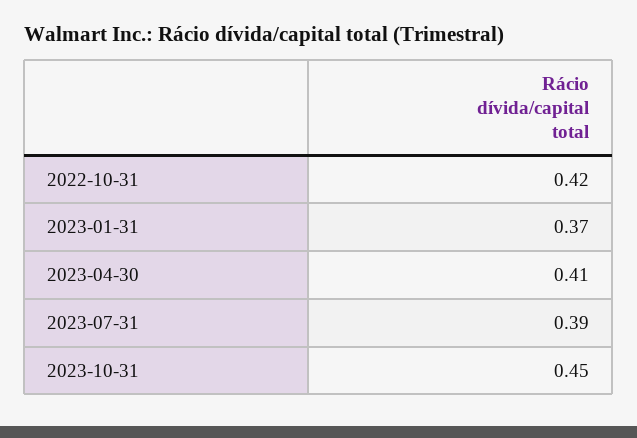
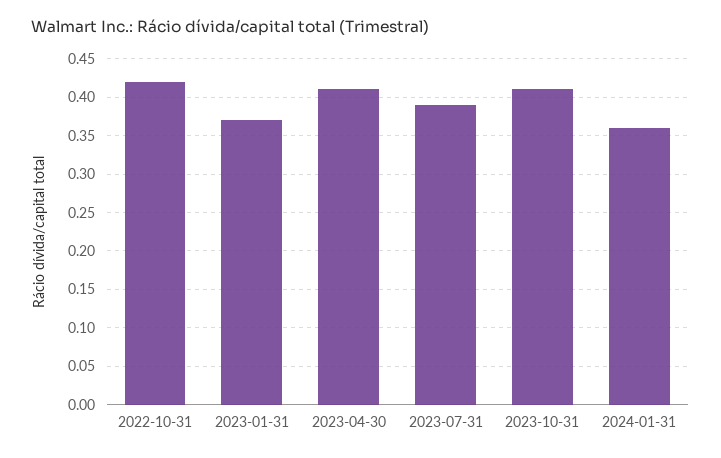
2023-10-31: 0.45 -> 0.41
2024-01-31: none -> 0.36

